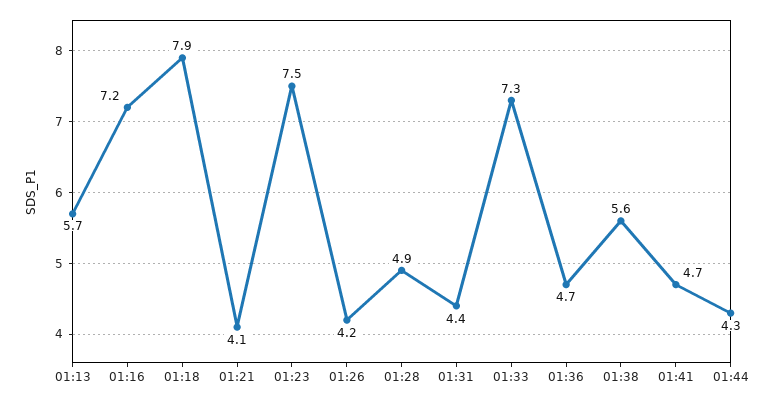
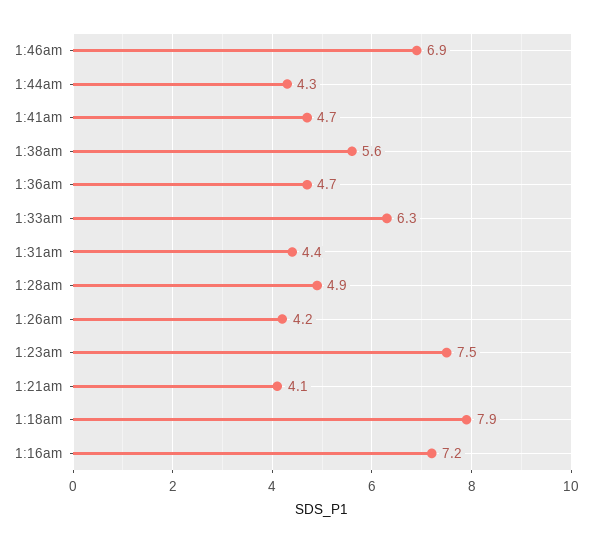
01:13: 5.7 -> none
01:33: 7.3 -> 6.3
1:46am: none -> 6.9

